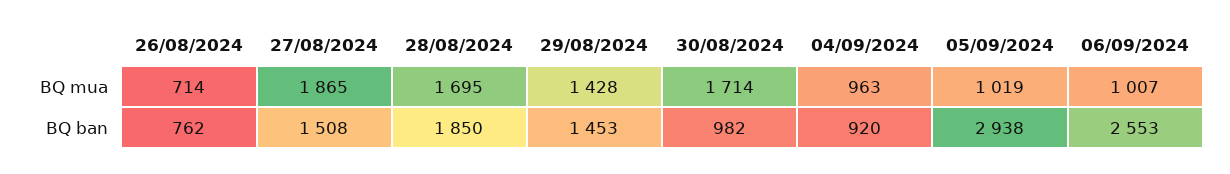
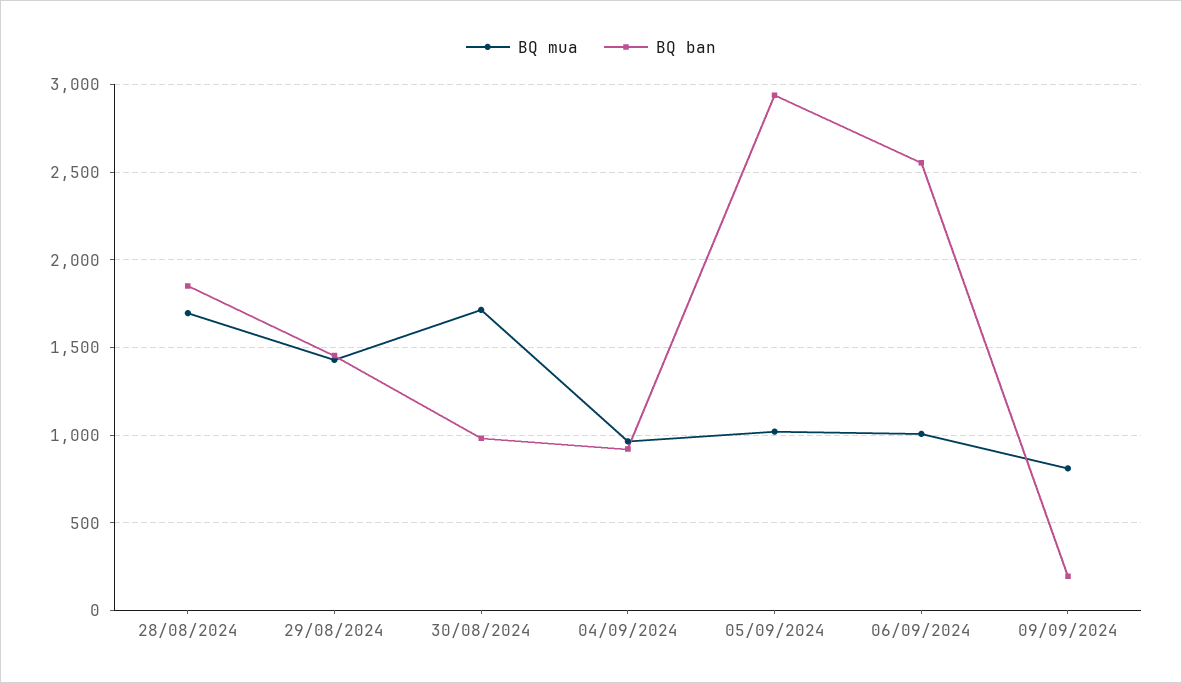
BQ mua, 26/08/2024: 714 -> none
BQ mua, 27/08/2024: 1865 -> none
BQ ban, 26/08/2024: 762 -> none
BQ ban, 27/08/2024: 1508 -> none
BQ mua, 09/09/2024: none -> 800
BQ ban, 09/09/2024: none -> 200

